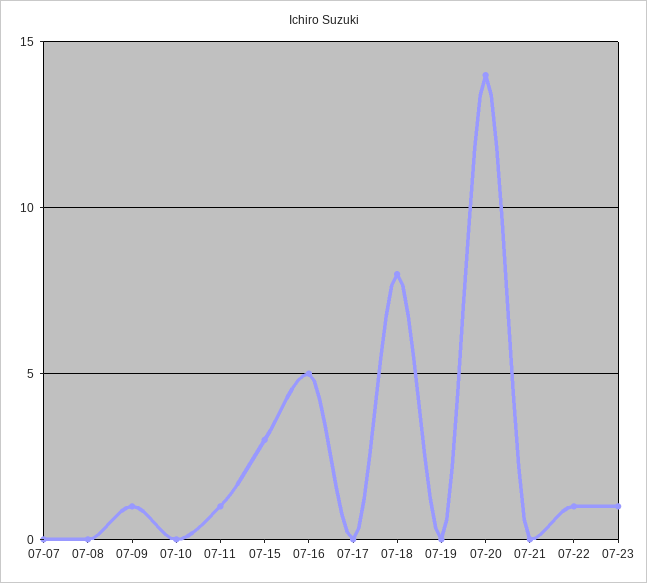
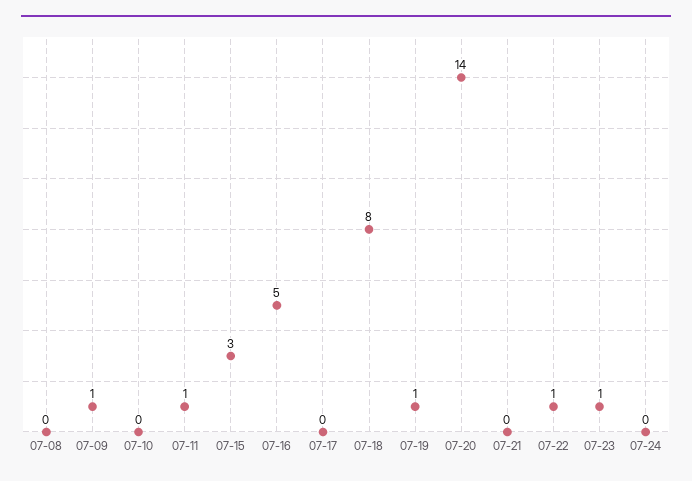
07-07: 0 -> none
07-19: 0 -> 1
07-24: none -> 0

